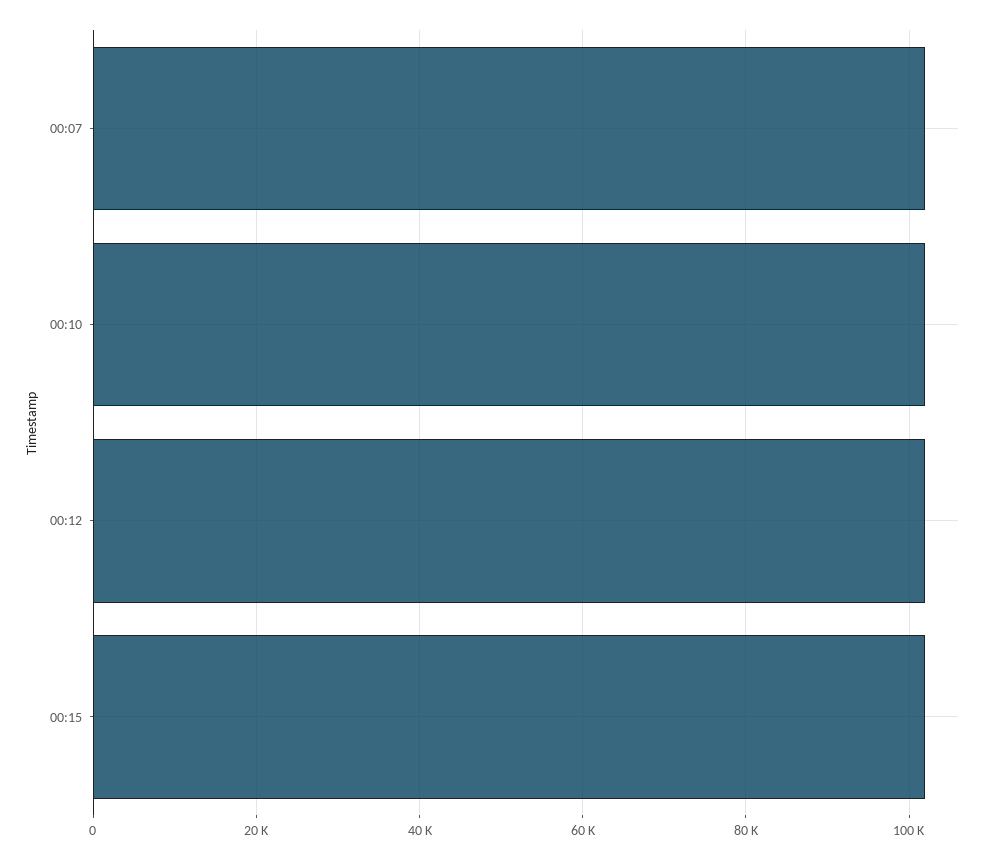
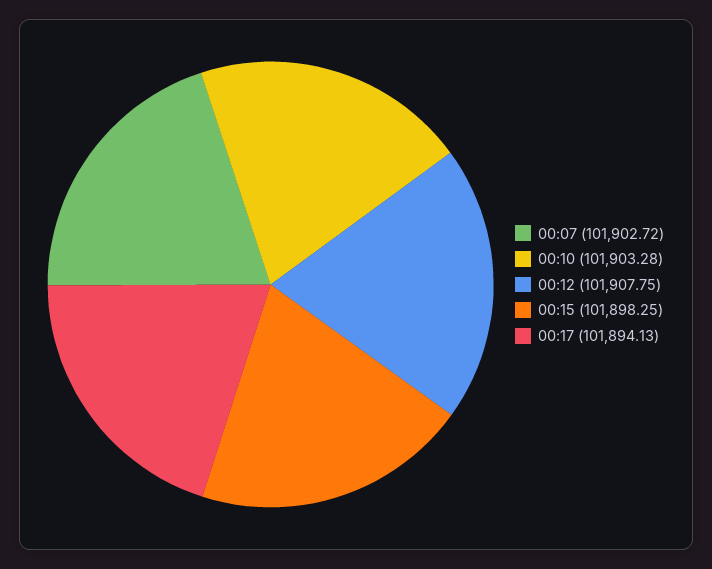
00:17: none -> 101894.13

